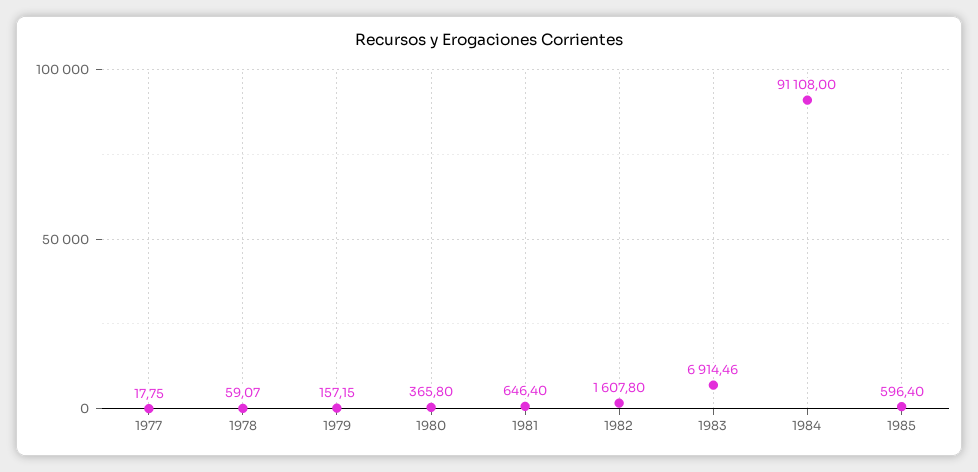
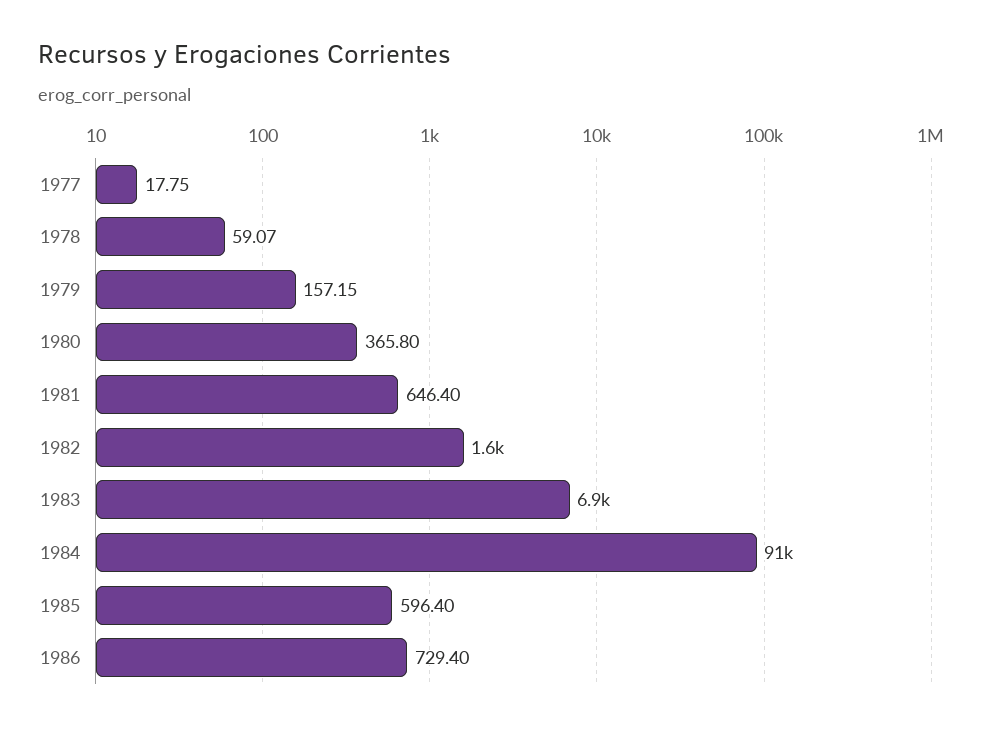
1986: none -> 729.4

